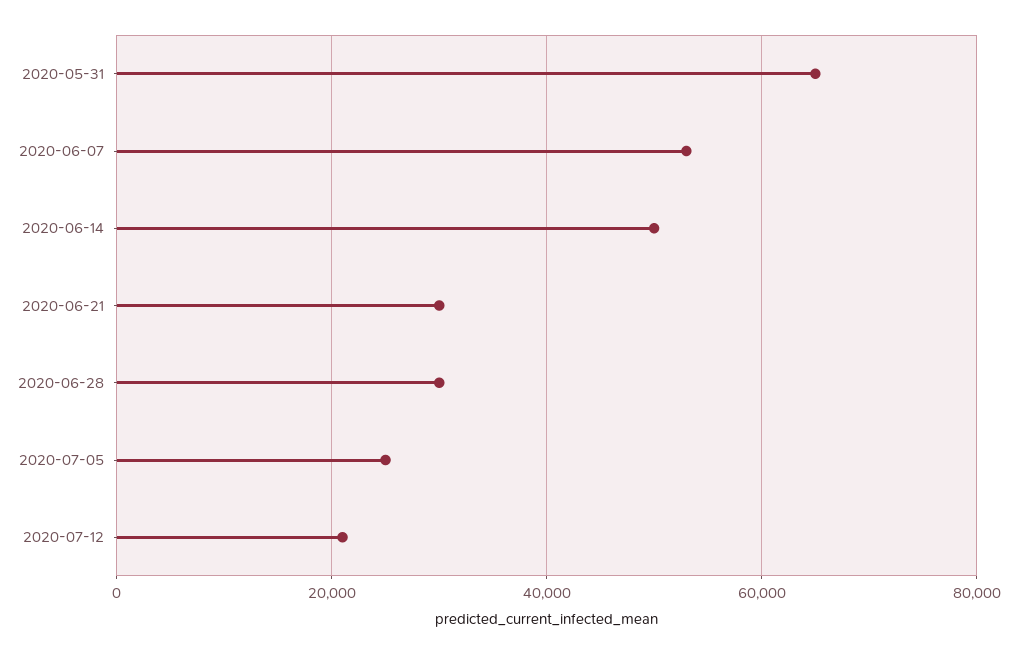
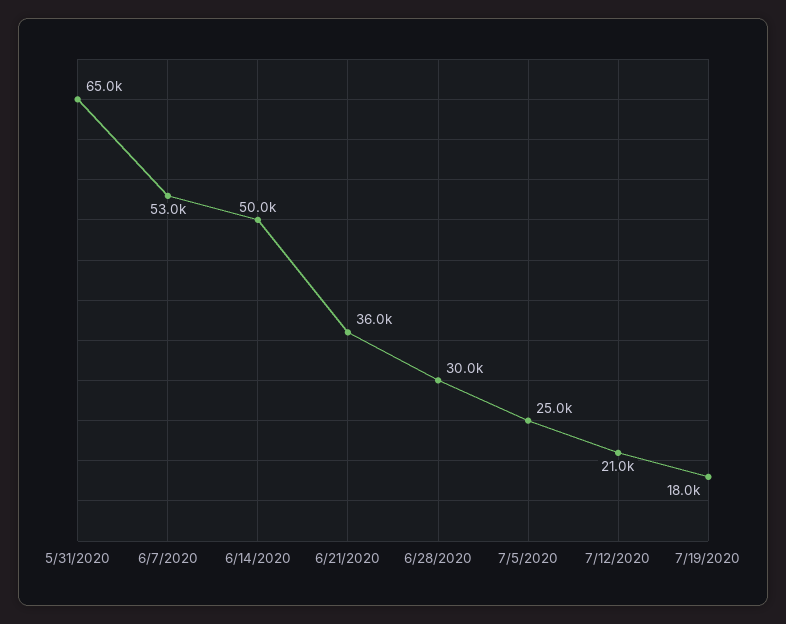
2020-06-21: 30000 -> 36000
7/19/2020: none -> 18000

